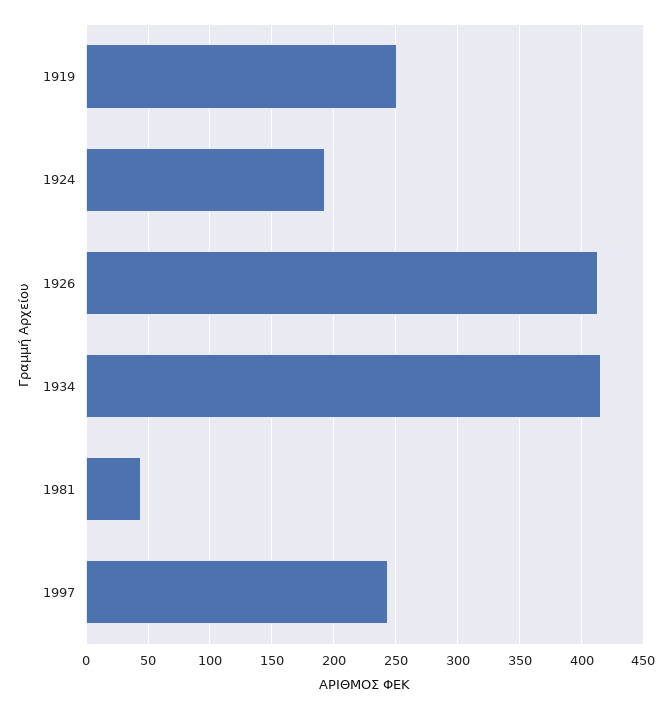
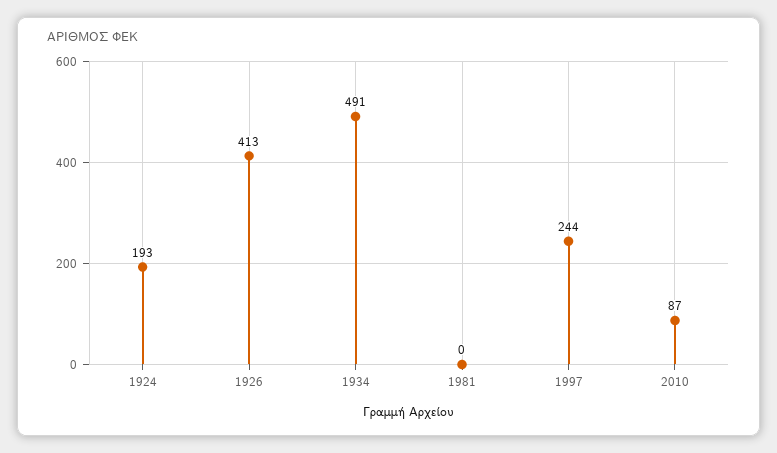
1919: 250 -> none
1934: 415 -> 491
1981: 45 -> 0
2010: none -> 87

